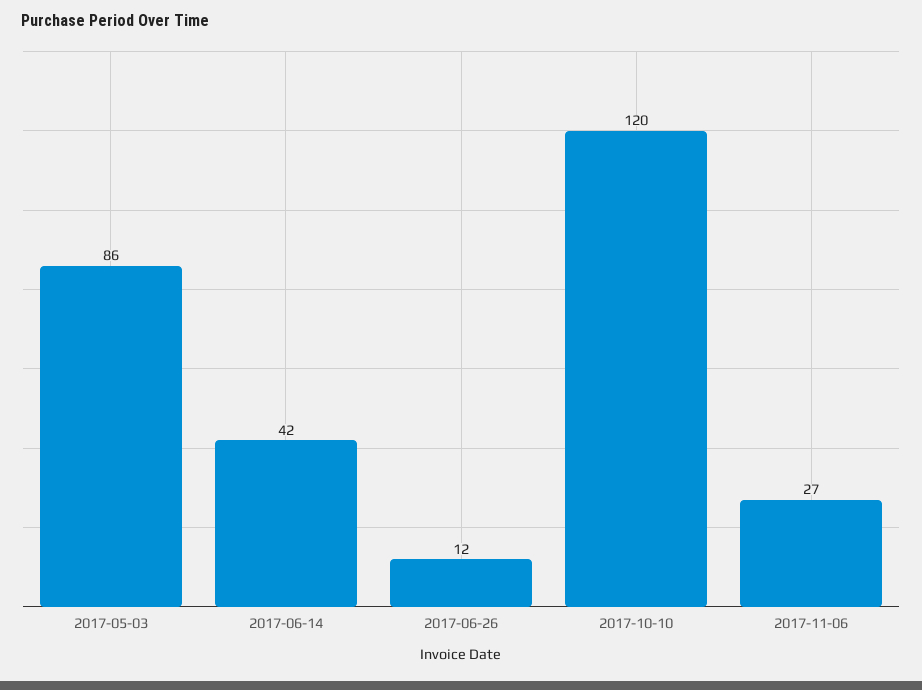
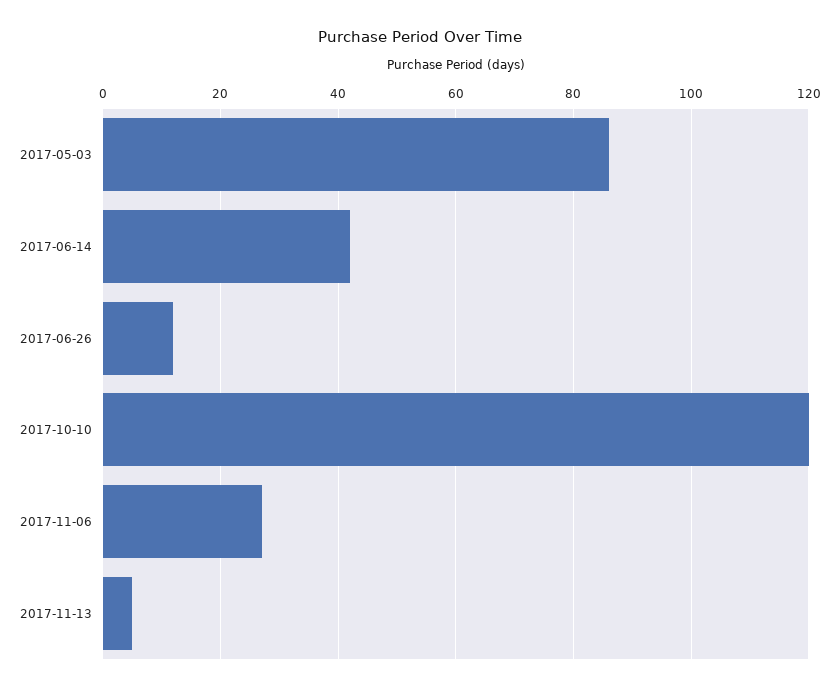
2017-11-13: none -> 5

